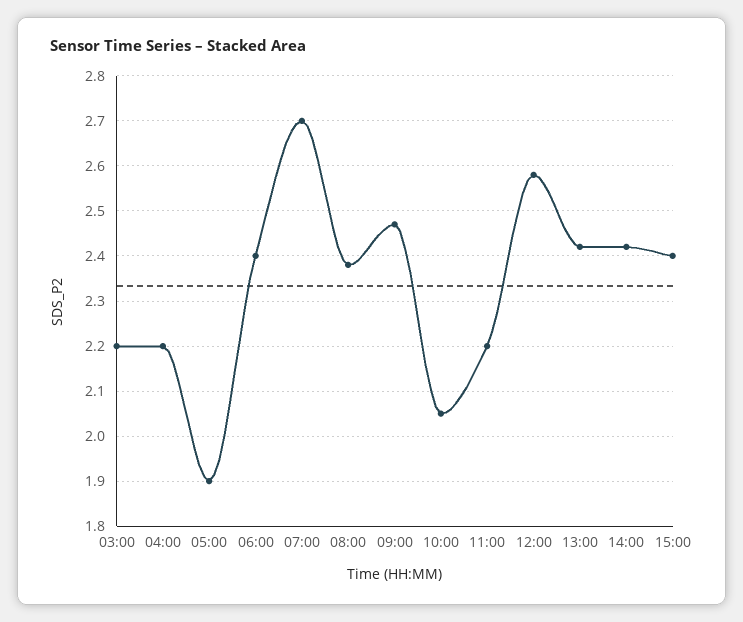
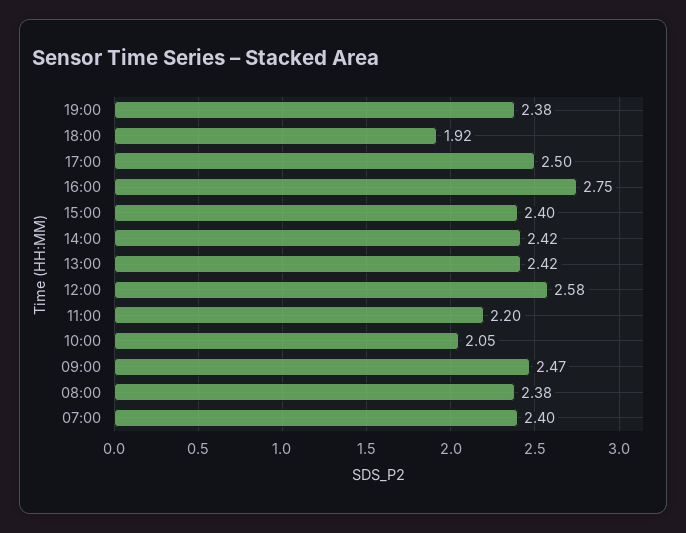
03:00: 2.2 -> none
04:00: 2.2 -> none
05:00: 1.9 -> none
06:00: 2.4 -> none
07:00: 2.7 -> 2.4
19:00: none -> 2.38
18:00: none -> 1.92
17:00: none -> 2.5
16:00: none -> 2.75

